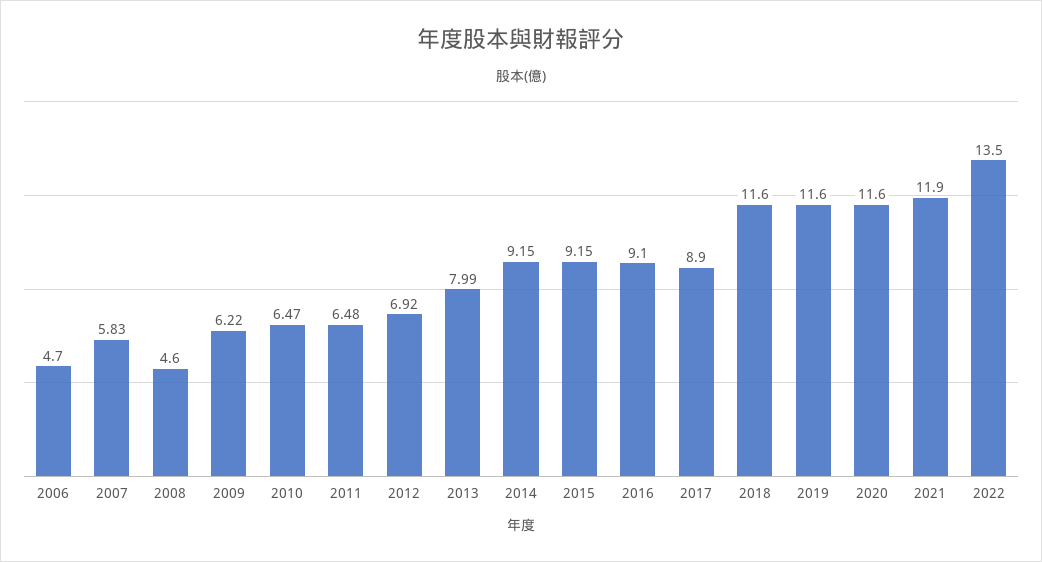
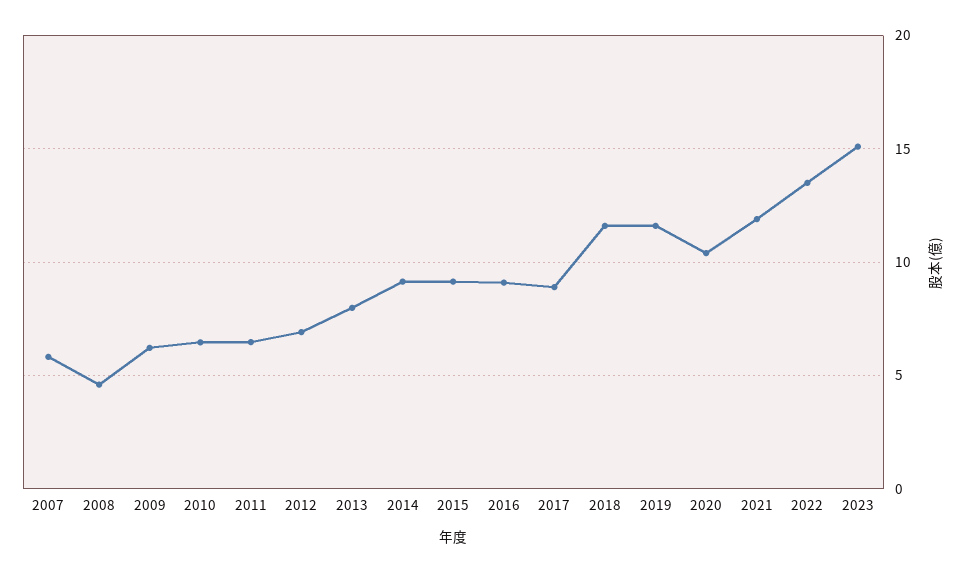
2006: 4.7 -> none
2020: 11.6 -> 10.5
2023: none -> 15

